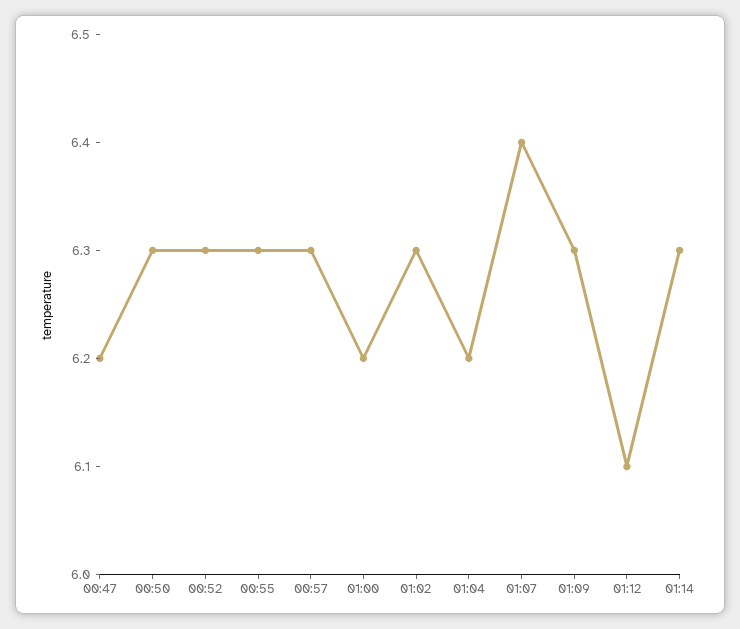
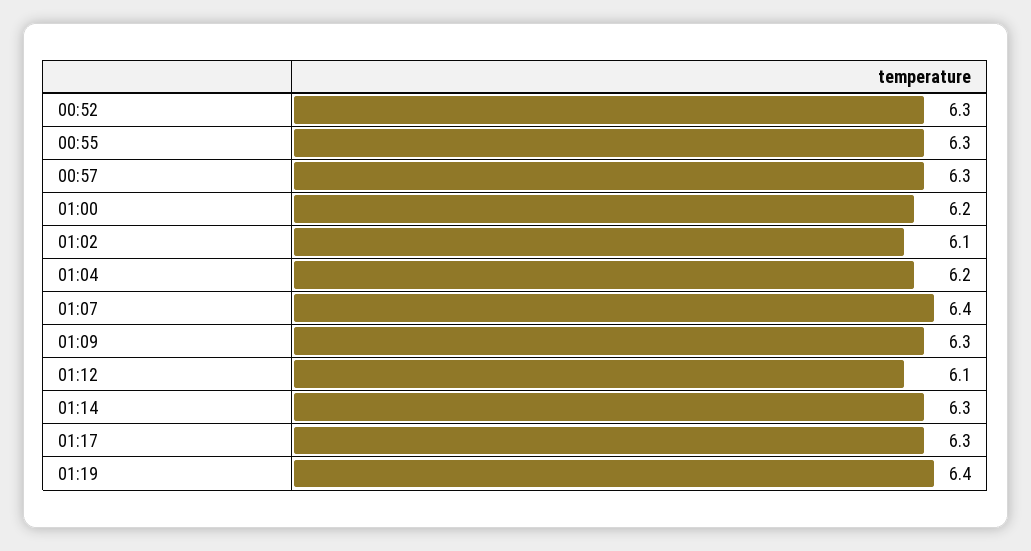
00:47: 6.2 -> none
00:50: 6.3 -> none
01:02: 6.3 -> 6.1
01:17: none -> 6.3
01:19: none -> 6.4

